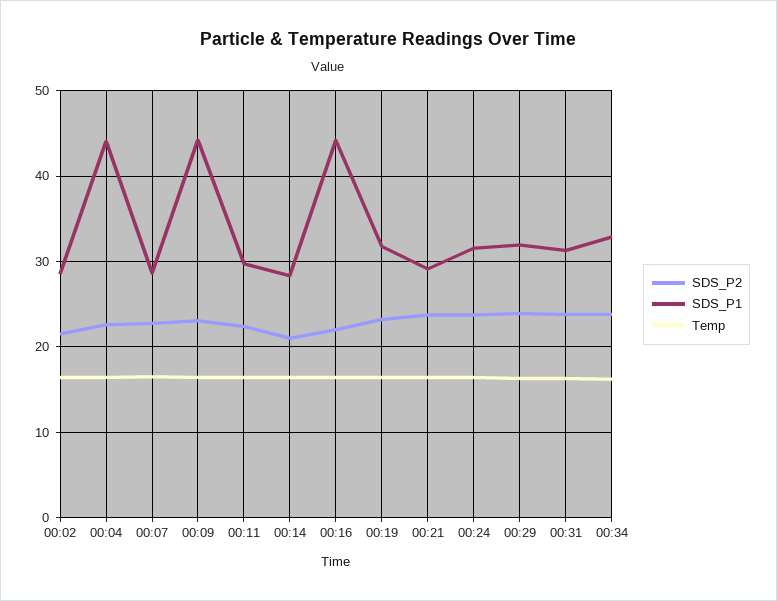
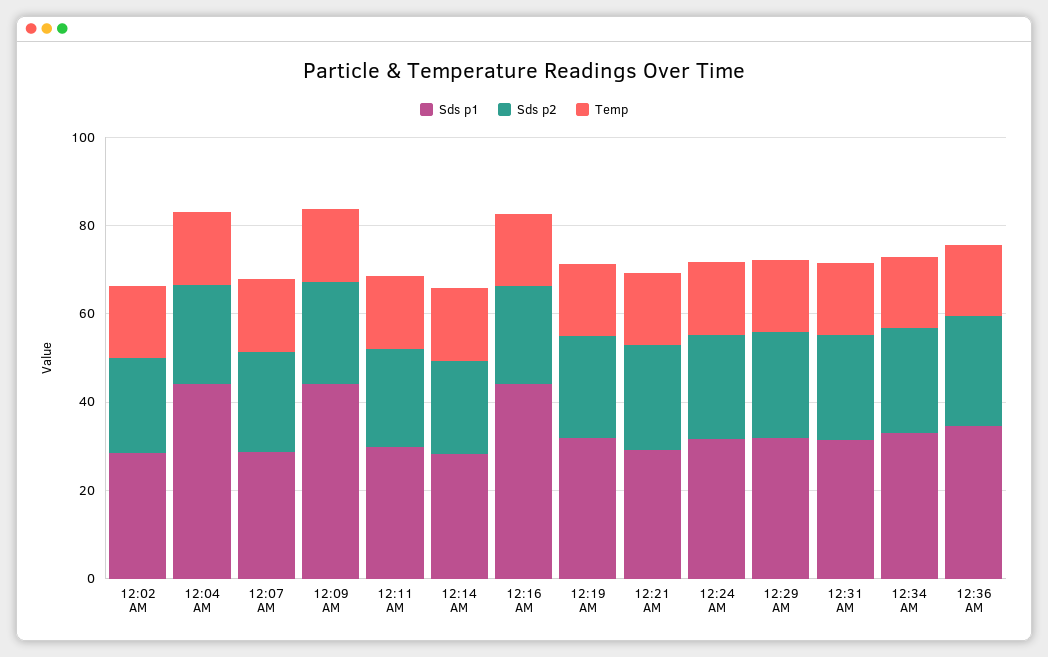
SDS_P1, 12:36 AM: none -> 35
SDS_P2, 12:36 AM: none -> 25
Temp, 12:36 AM: none -> 15

